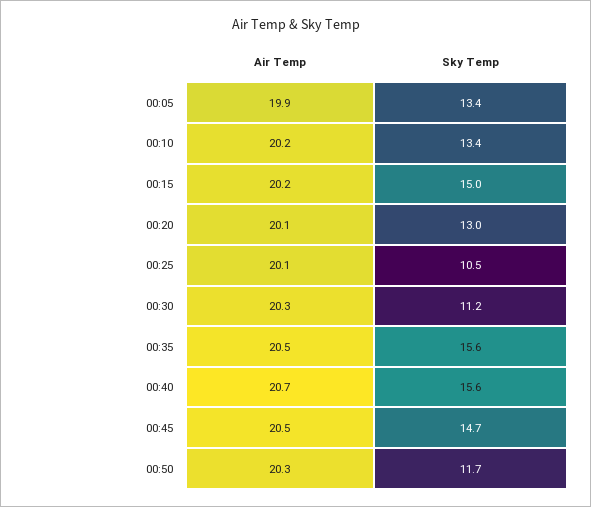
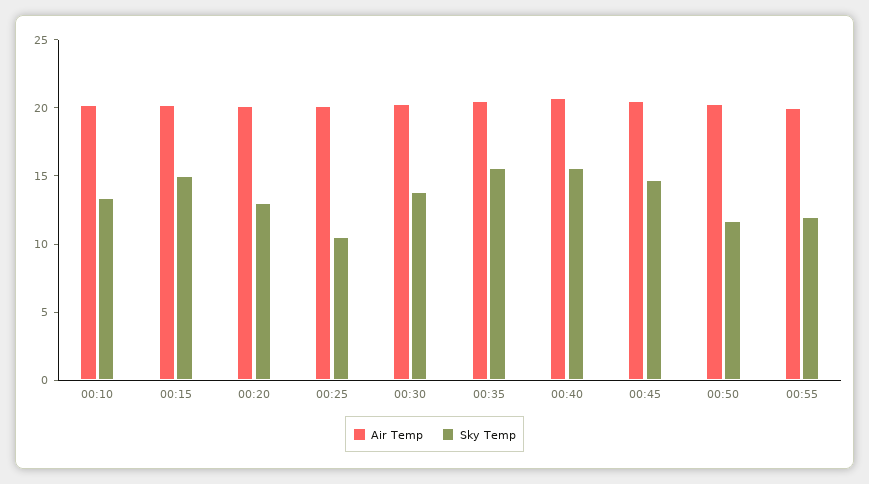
Air Temp, 00:05: 19.9 -> none
Sky Temp, 00:05: 13.4 -> none
Sky Temp, 00:30: 11.2 -> 14
Air Temp, 00:55: none -> 20
Sky Temp, 00:55: none -> 12

